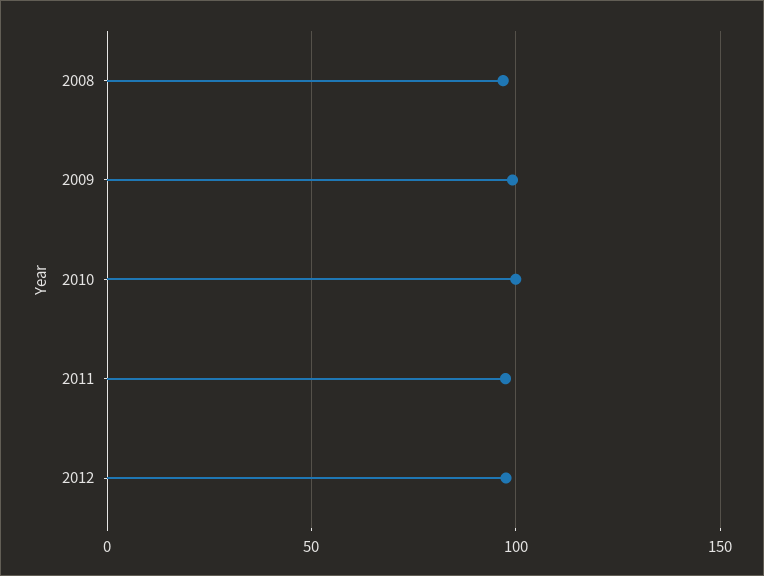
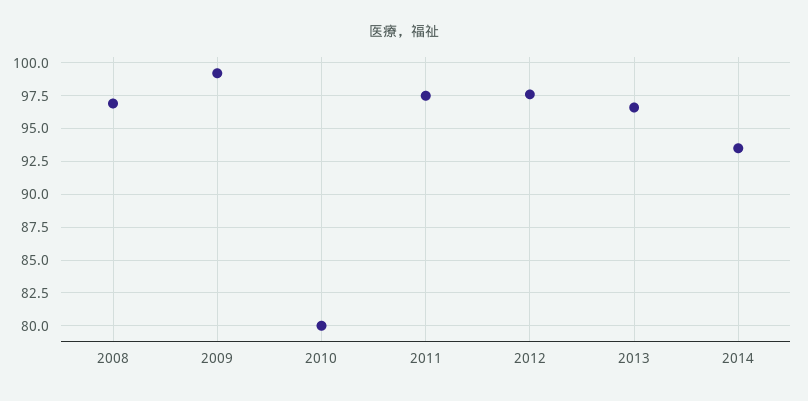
2010: 100 -> 80
2013: none -> 96.5
2014: none -> 93.5

